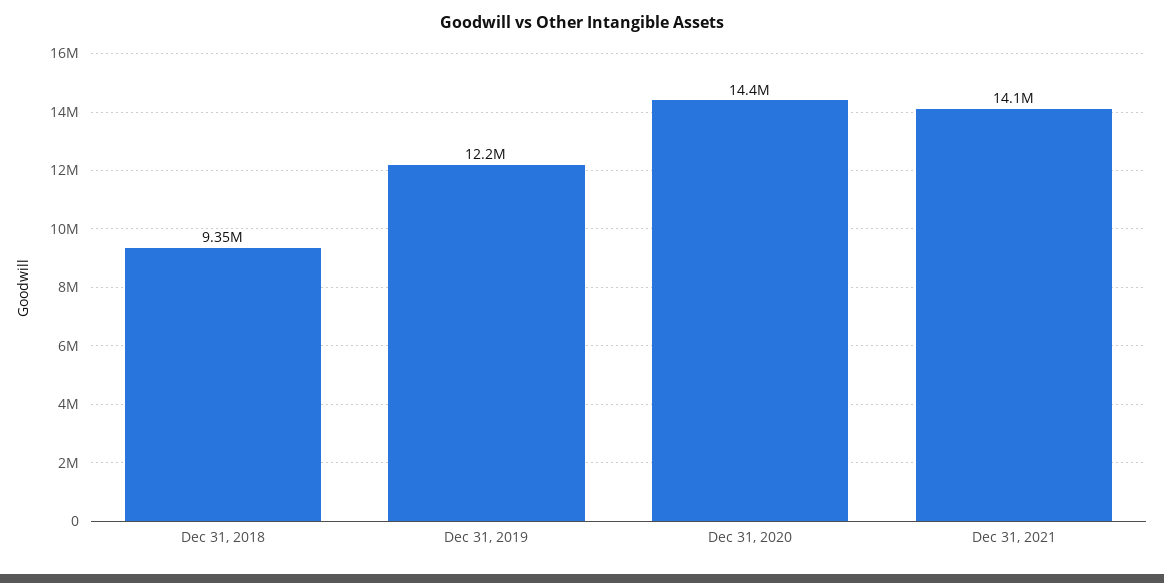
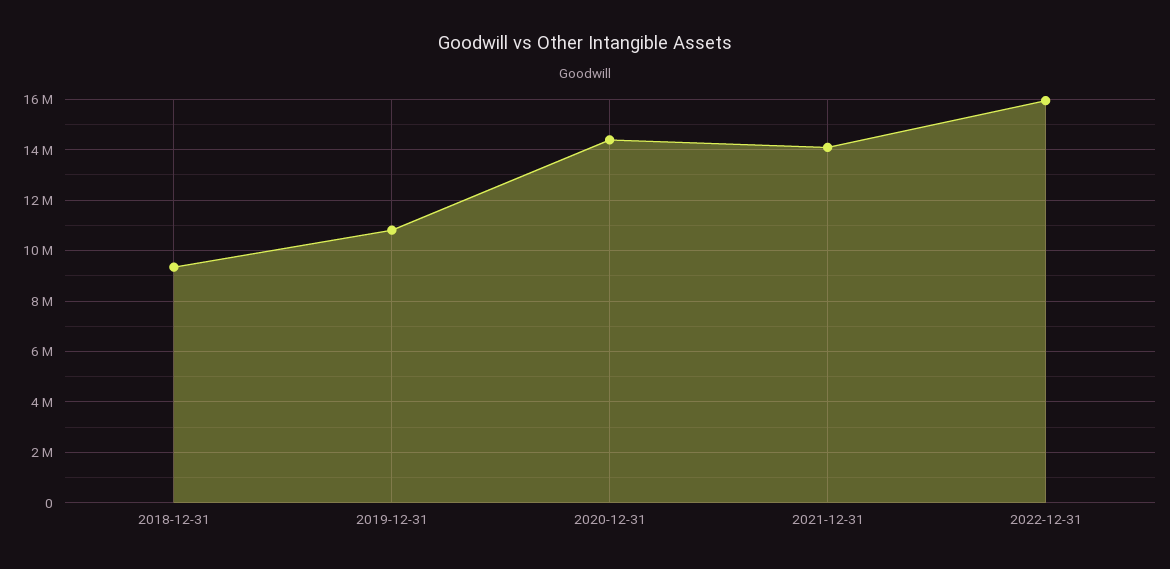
Dec 31, 2019: 12200000 -> 10750000
2022-12-31: none -> 16000000

